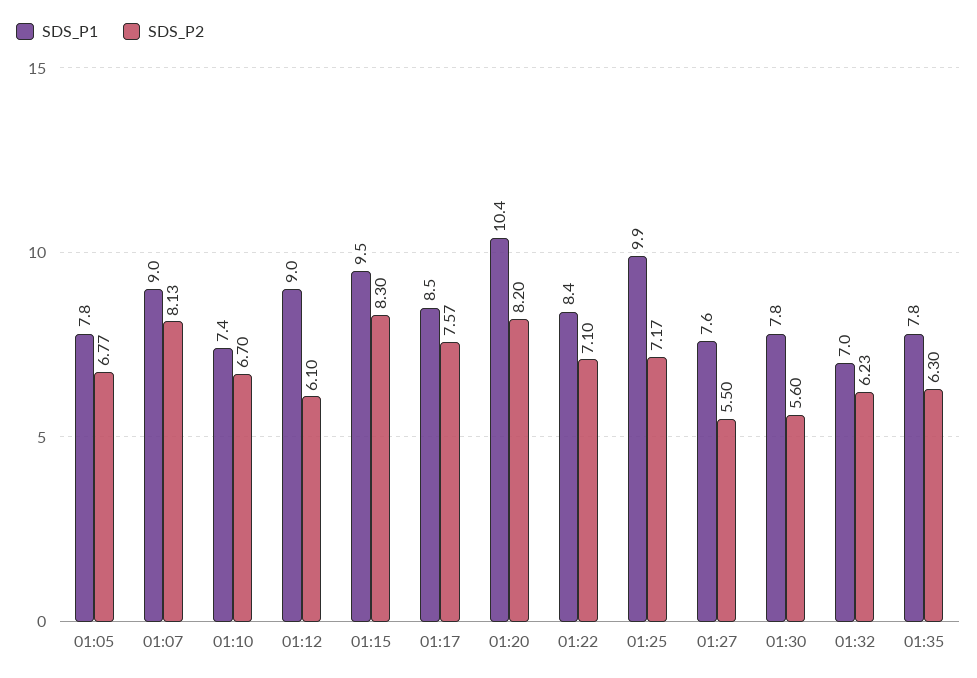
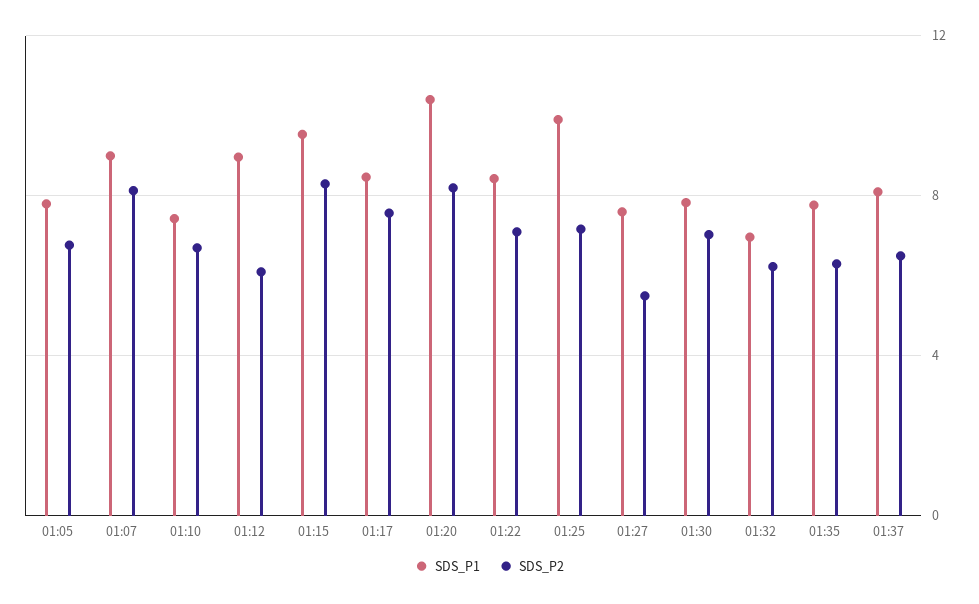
SDS_P2, 01:30: 5.6 -> 7
SDS_P1, 01:37: none -> 8
SDS_P2, 01:37: none -> 6.5

